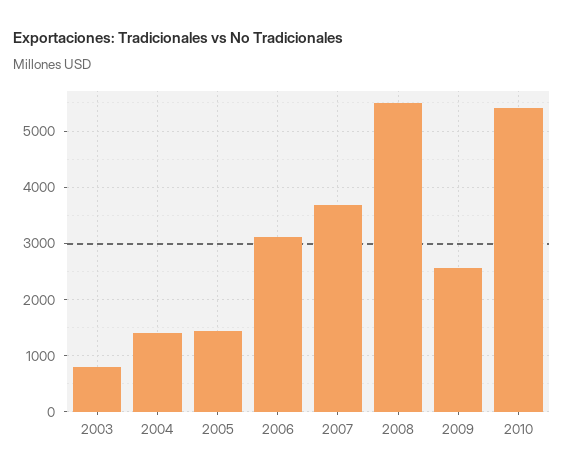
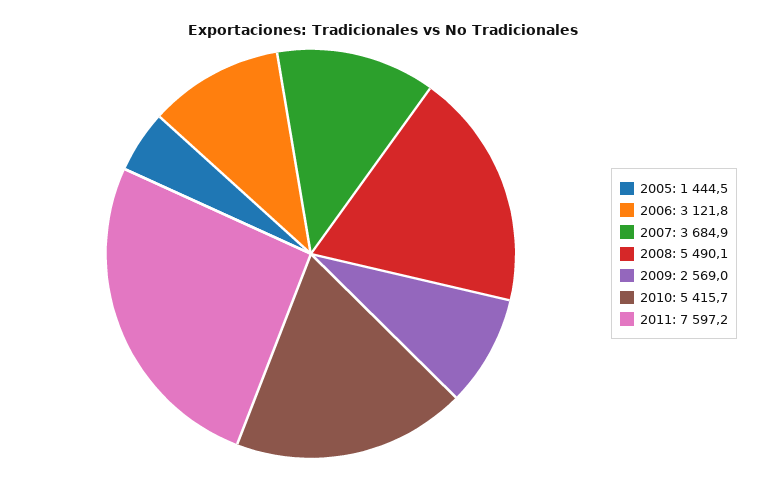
2003: 800 -> none
2004: 1400 -> none
2011: none -> 7597.2

